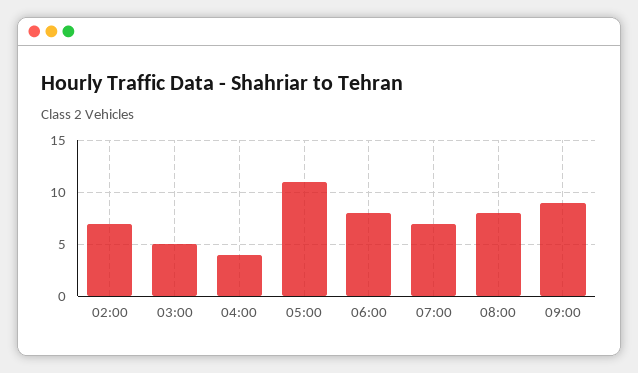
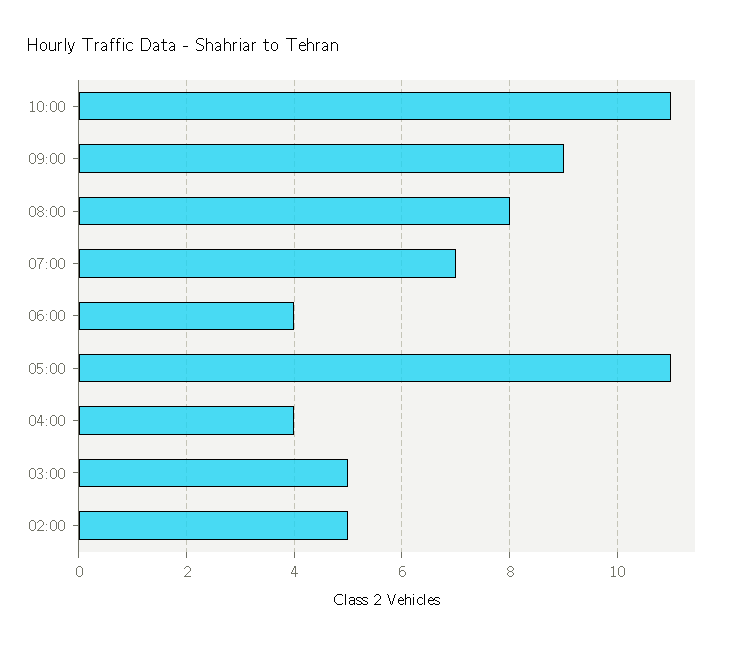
02:00: 7 -> 5
06:00: 8 -> 4
10:00: none -> 11

